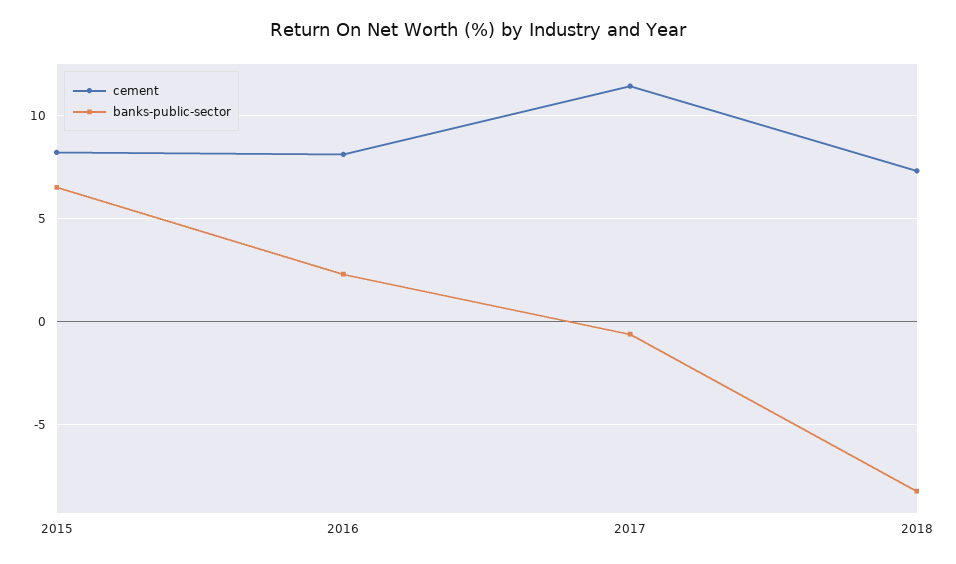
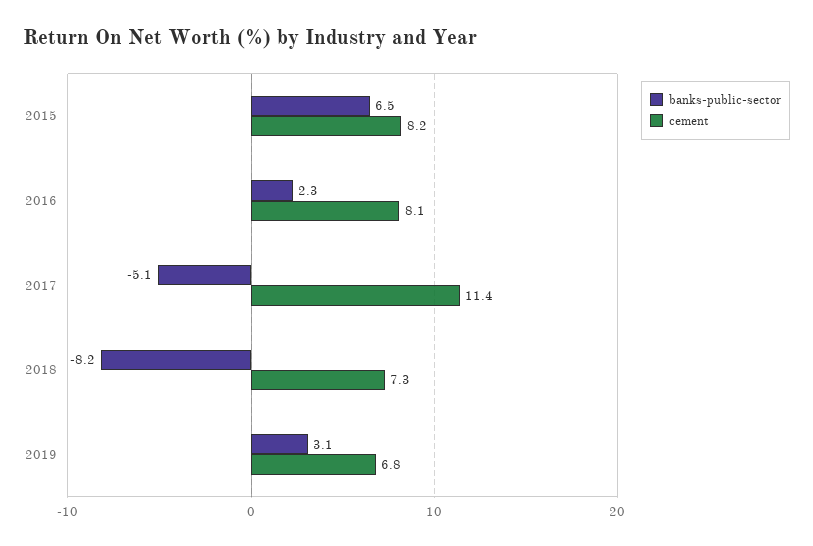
banks-public-sector, 2017: -0.5 -> -5.1
banks-public-sector, 2019: none -> 3.1
cement, 2019: none -> 6.8

